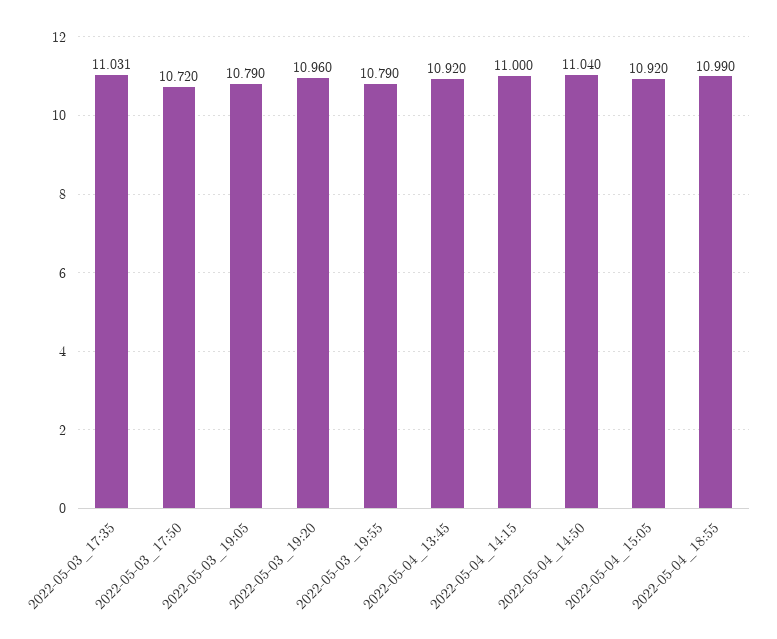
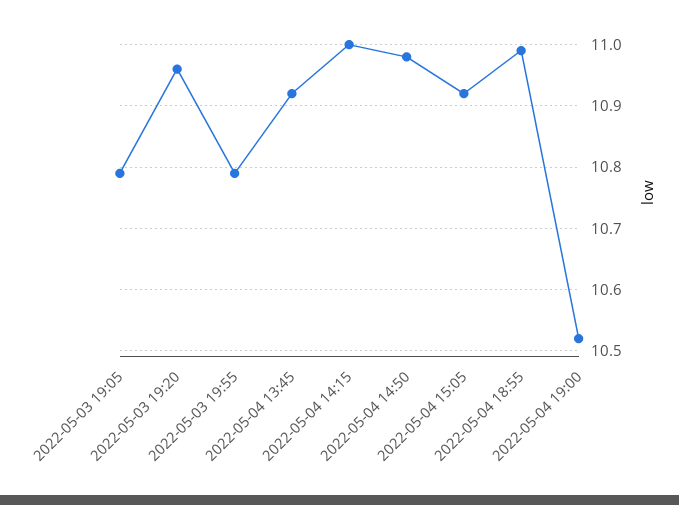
2022-05-03_17:35: 11.031 -> none
2022-05-03_17:50: 10.72 -> none
2022-05-04_14:50: 11.04 -> 10.98
2022-05-04 19:00: none -> 10.52

